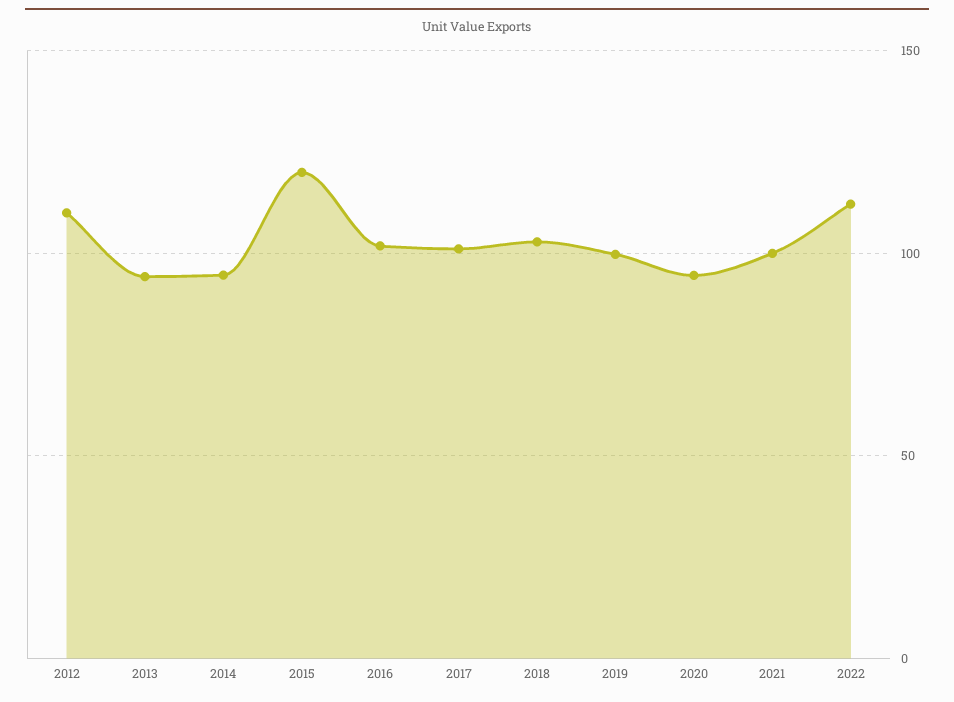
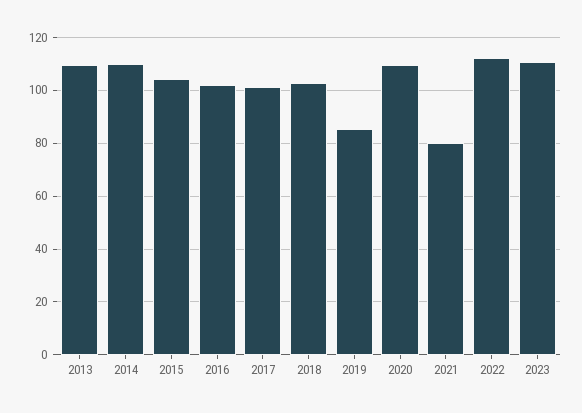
2012: 110 -> none
2013: 95 -> 110
2014: 95 -> 110
2015: 120 -> 105
2019: 100 -> 85
2020: 95 -> 110
2021: 100 -> 80
2023: none -> 110

